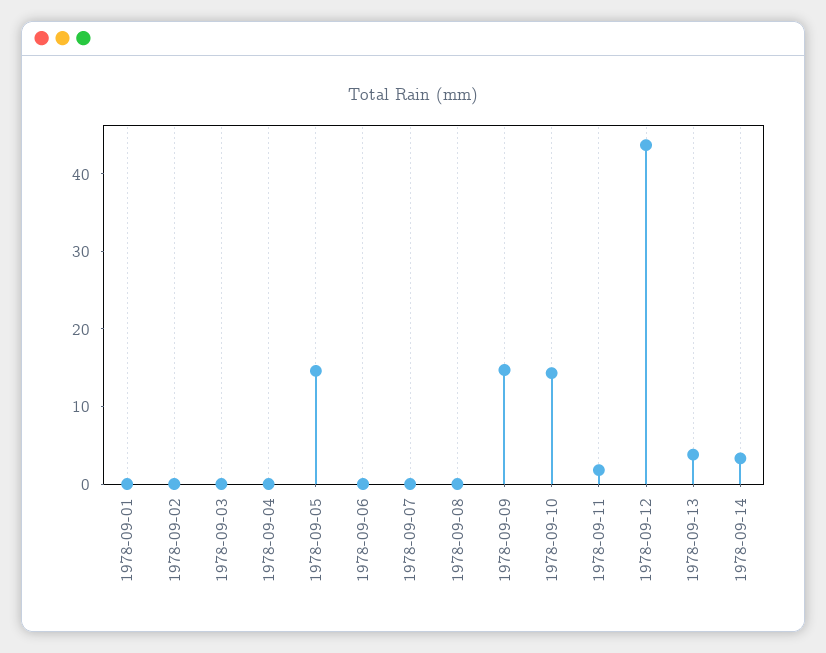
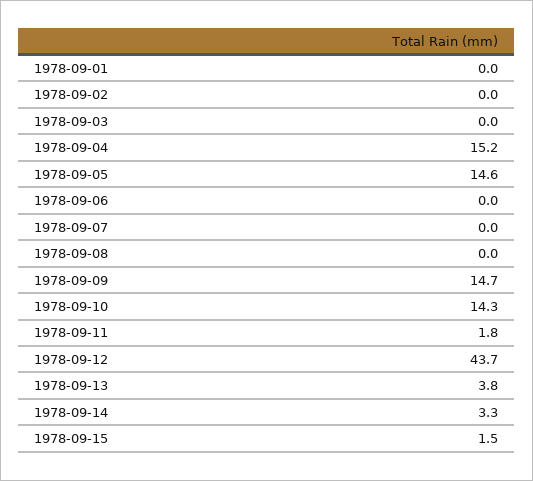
1978-09-04: 0 -> 15.2
1978-09-15: none -> 1.5

